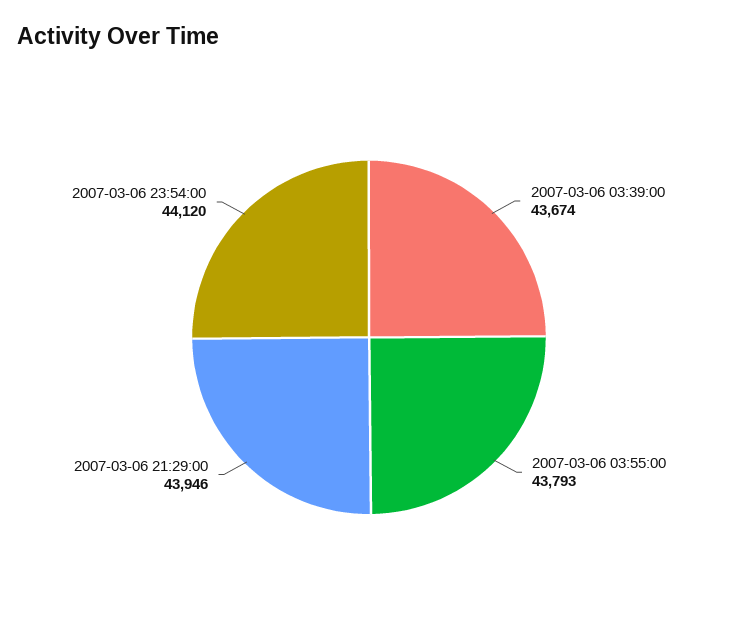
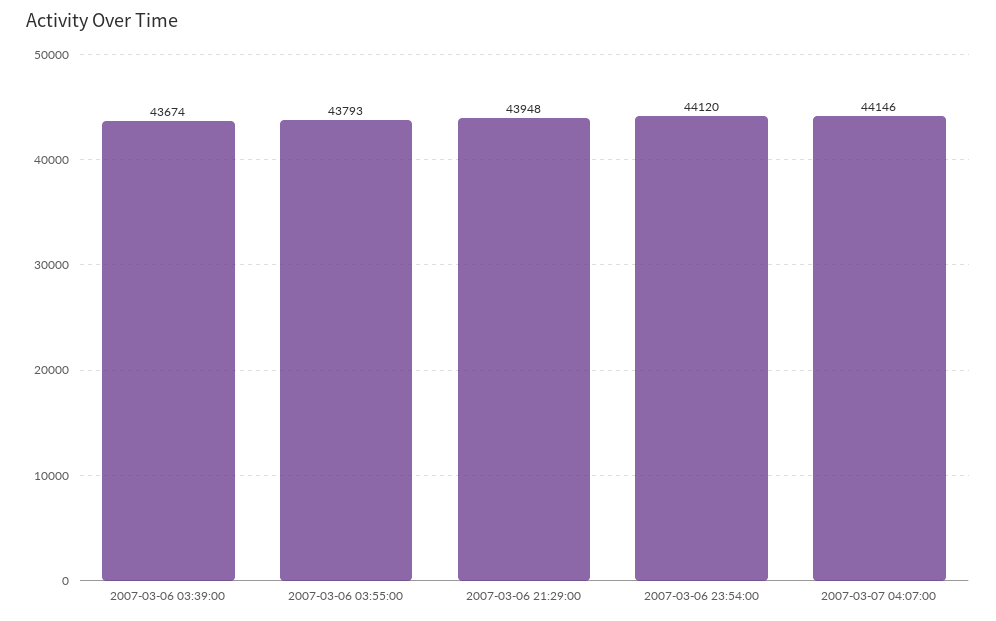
2007-03-06 21:29:00: 43946 -> 43948
2007-03-07 04:07:00: none -> 44146

